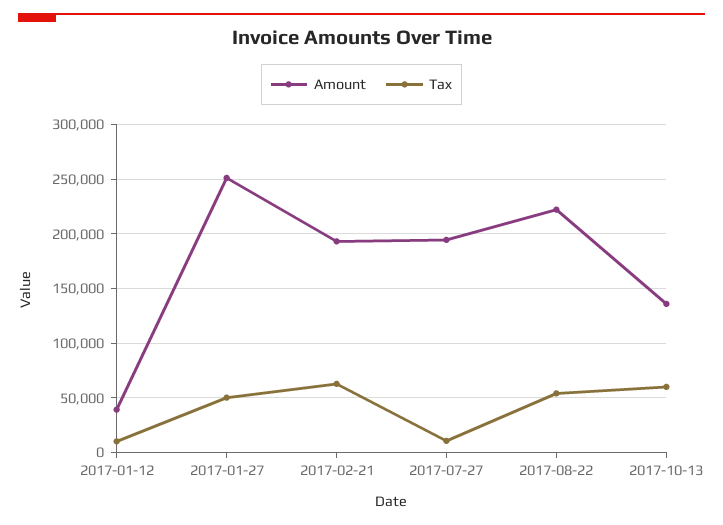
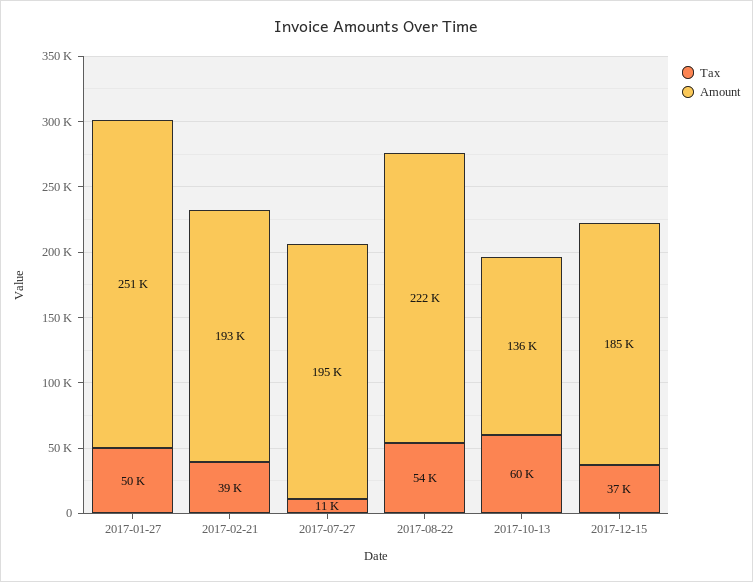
Amount, 2017-01-12: 40000 -> none
Tax, 2017-01-12: 10000 -> none
Tax, 2017-02-21: 60000 -> 39000
Tax, 2017-12-15: none -> 37000
Amount, 2017-12-15: none -> 185000

